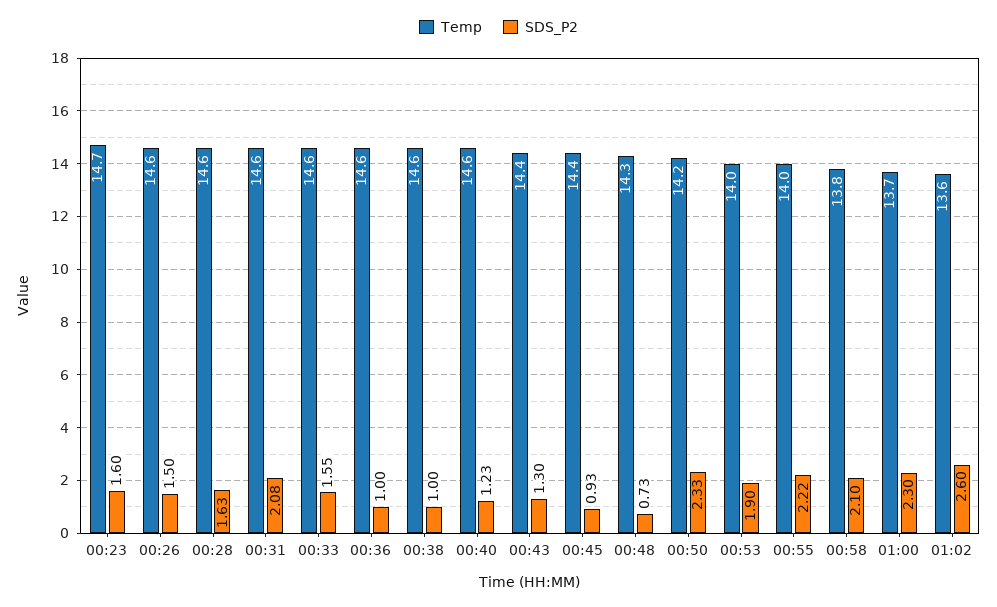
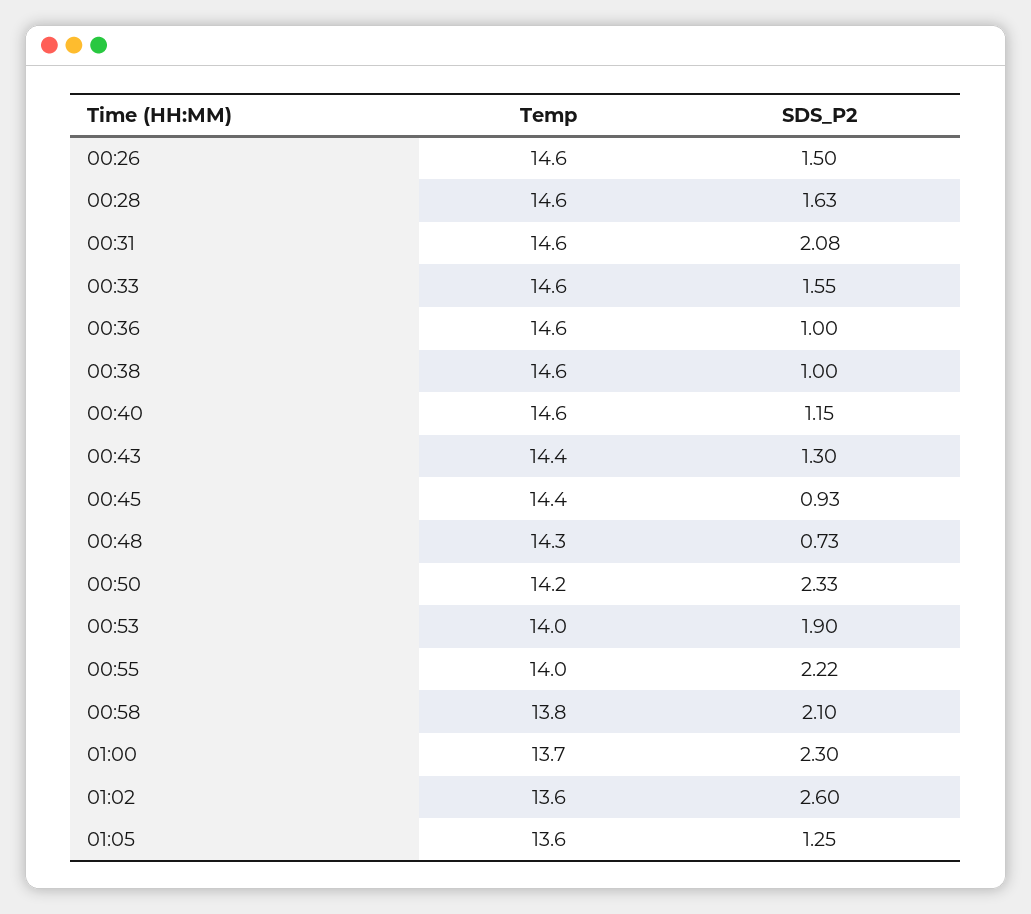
Temp, 00:23: 14.7 -> none
SDS_P2, 00:23: 1.6 -> none
SDS_P2, 00:40: 1.23 -> 1.15
Temp, 01:05: none -> 13.6
SDS_P2, 01:05: none -> 1.25

